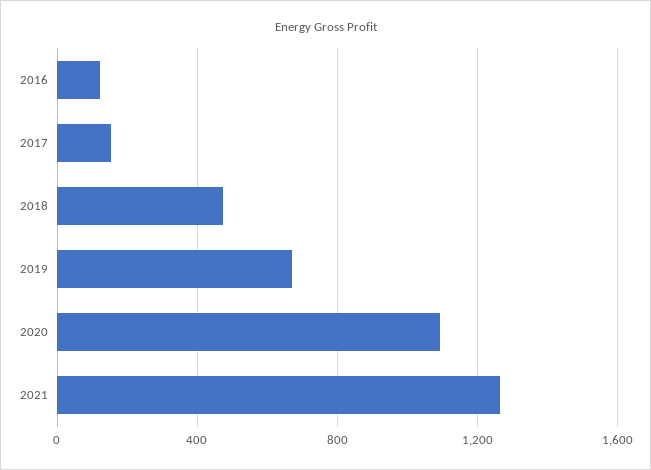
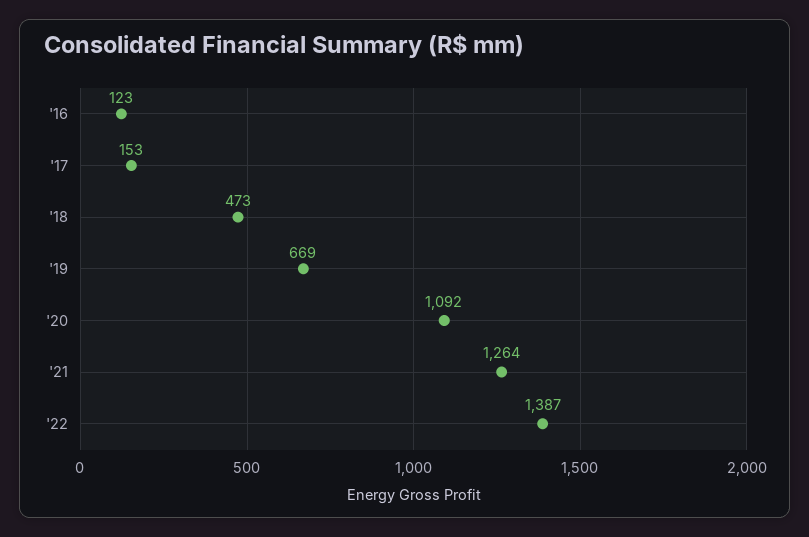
'22: none -> 1387

